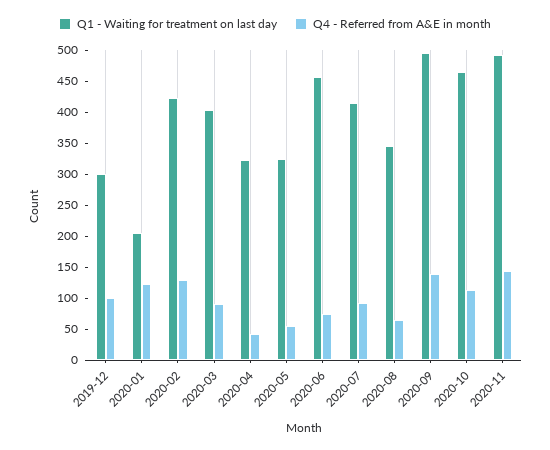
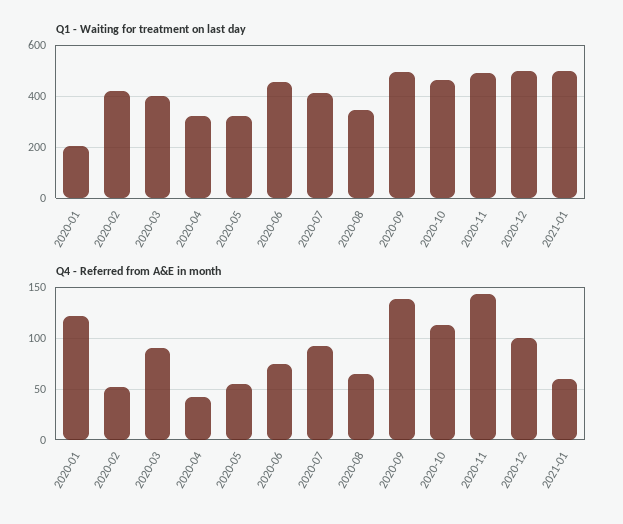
Q1 - Waiting for treatment on last day, 2019-12: 300 -> none
Q4 - Referred from A&E in month, 2019-12: 100 -> none
Q4 - Referred from A&E in month, 2020-02: 125 -> 50
Q1 - Waiting for treatment on last day, 2020-12: none -> 500
Q1 - Waiting for treatment on last day, 2021-01: none -> 500
Q4 - Referred from A&E in month, 2020-12: none -> 100
Q4 - Referred from A&E in month, 2021-01: none -> 60

